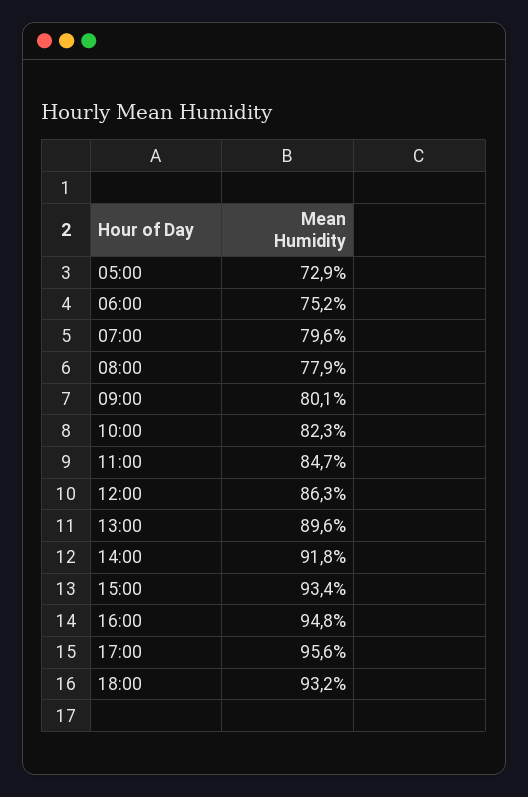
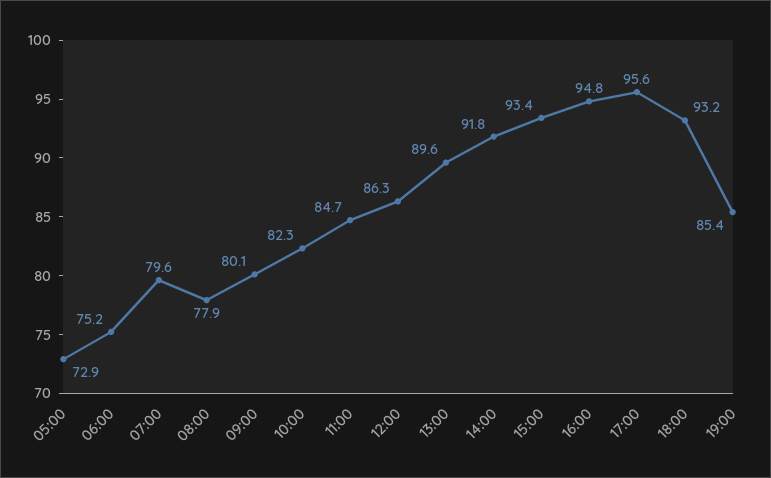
19:00: none -> 85.4

